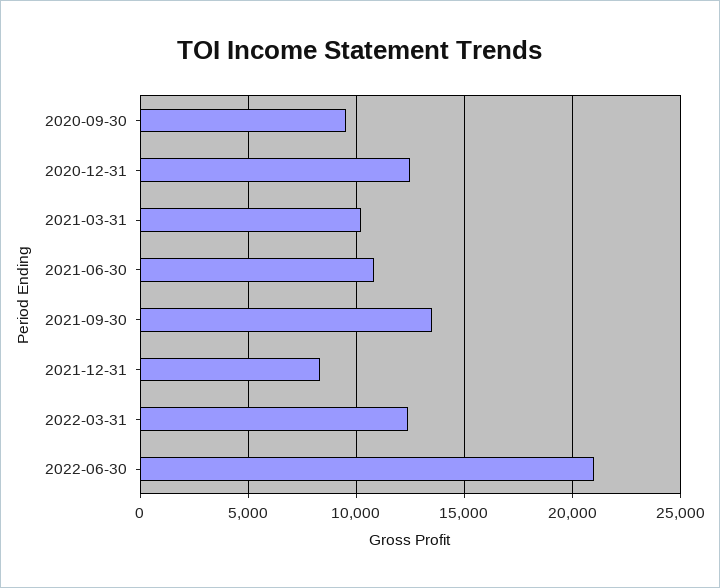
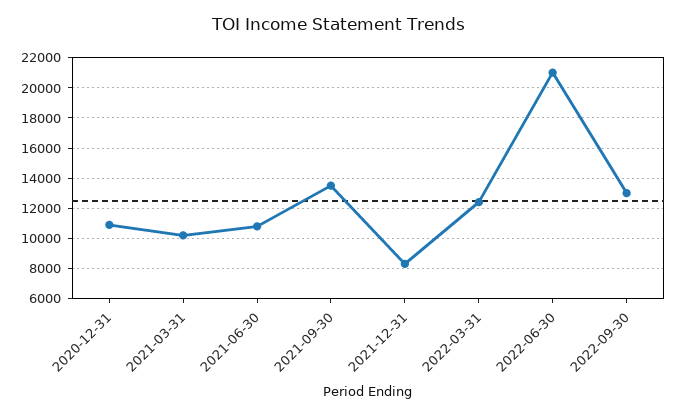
2020-09-30: 9500 -> none
2020-12-31: 12500 -> 11000
2022-09-30: none -> 13000

